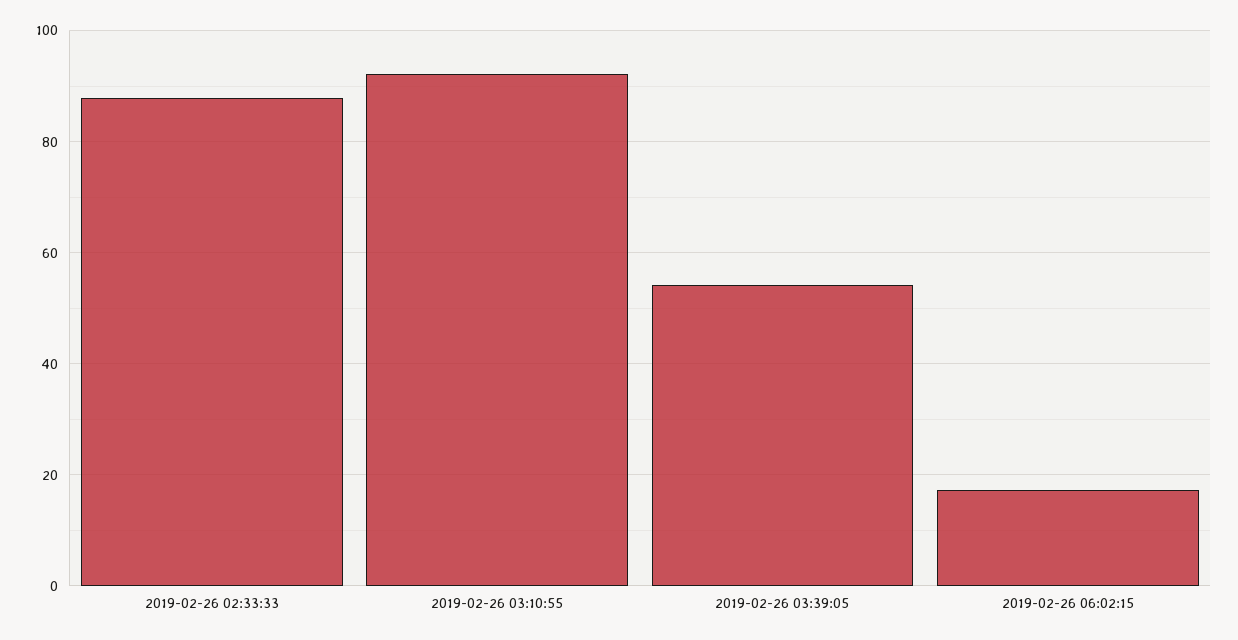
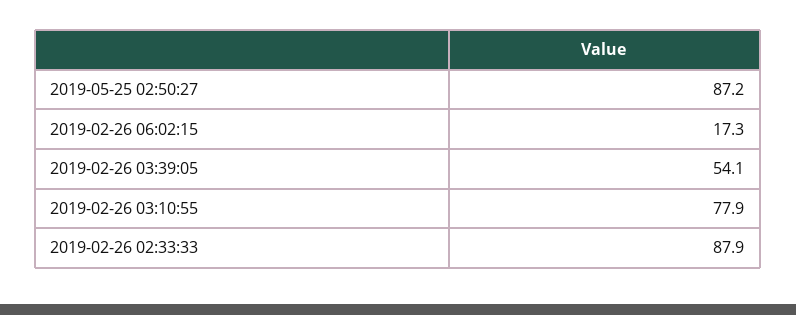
2019-02-26 03:10:55: 92 -> 77.9
2019-05-25 02:50:27: none -> 87.2

